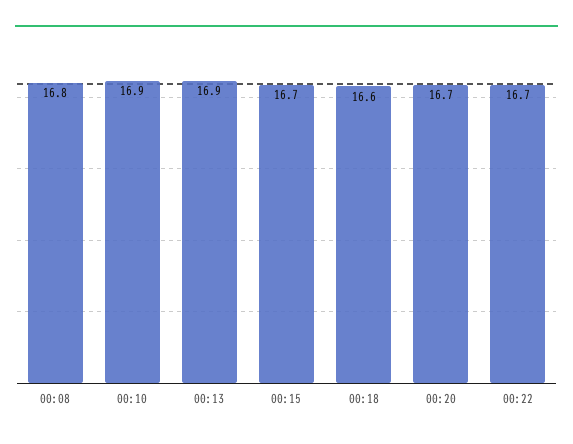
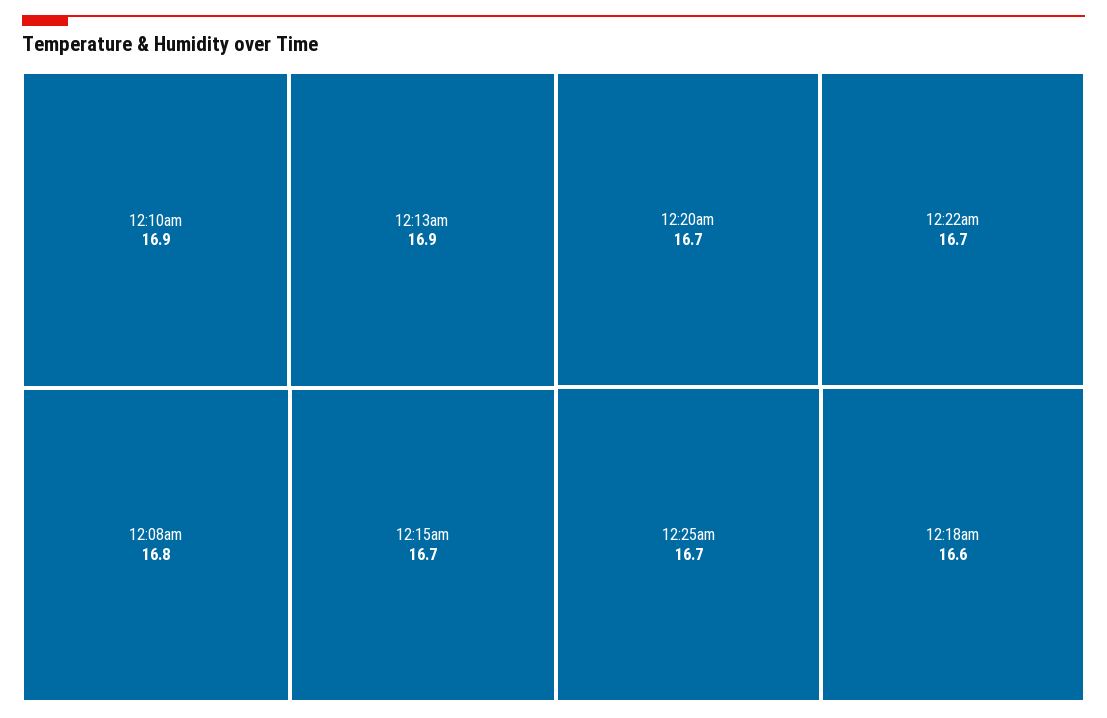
12:25am: none -> 16.7

